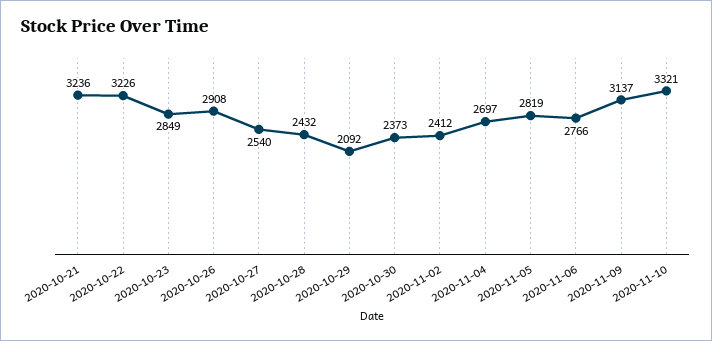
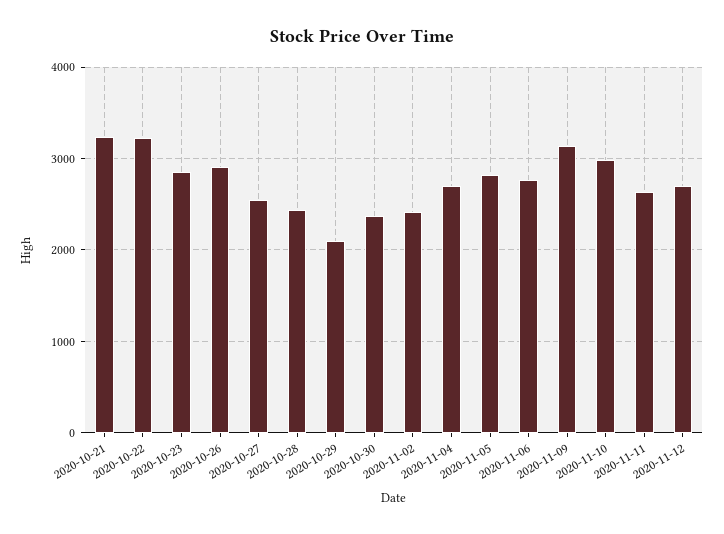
2020-11-10: 3321 -> 3000
2020-11-11: none -> 2600
2020-11-12: none -> 2700

